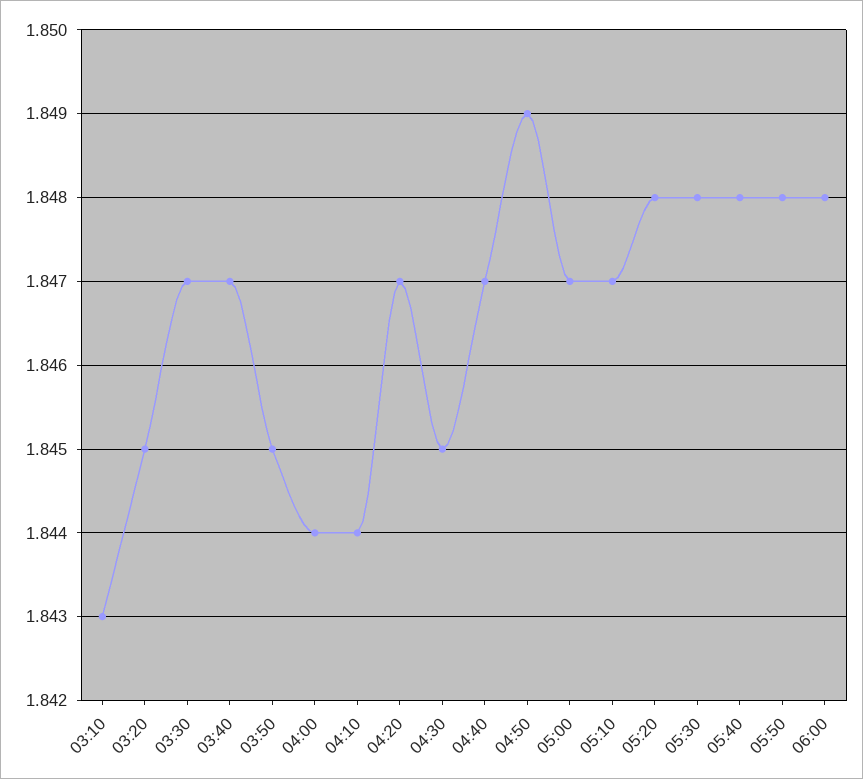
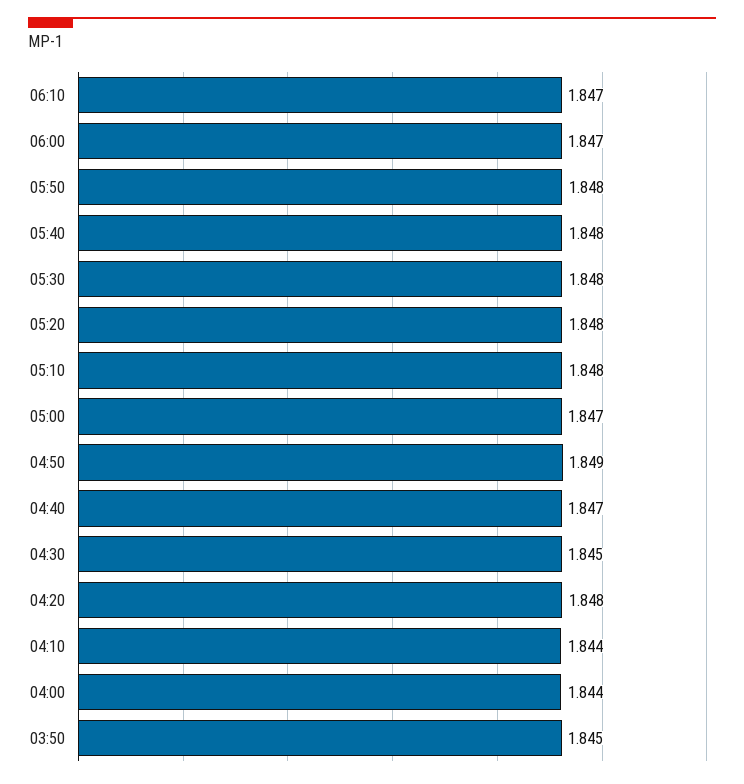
03:10: 1.843 -> none
03:20: 1.845 -> none
03:30: 1.847 -> none
03:40: 1.847 -> none
04:20: 1.847 -> 1.848
05:10: 1.847 -> 1.848
06:00: 1.848 -> 1.847
06:10: none -> 1.847

